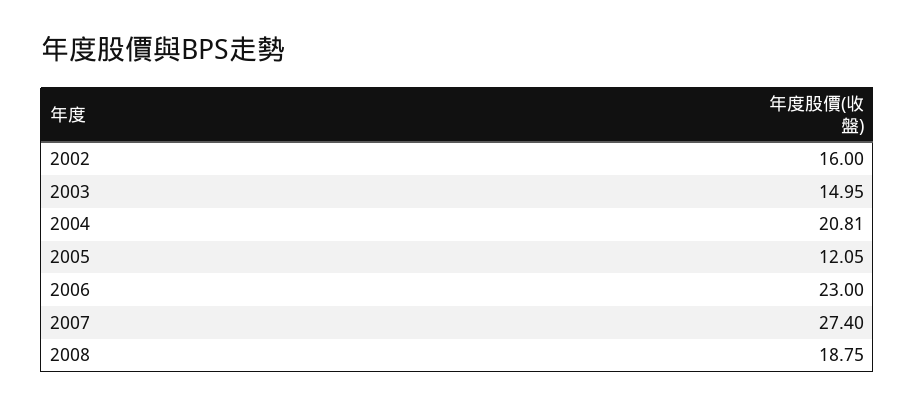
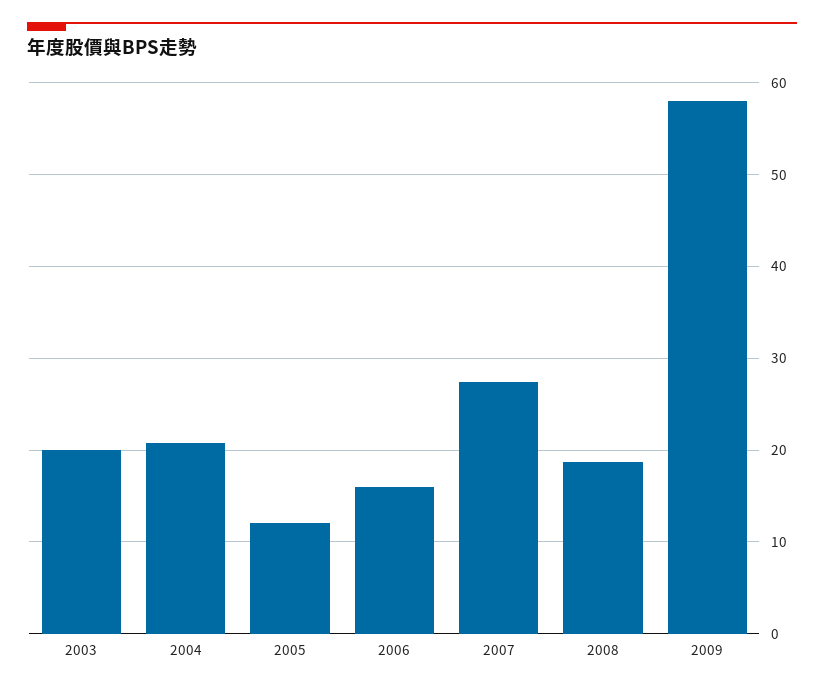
2002: 16 -> none
2003: 14.95 -> 20
2006: 23 -> 16
2009: none -> 58

